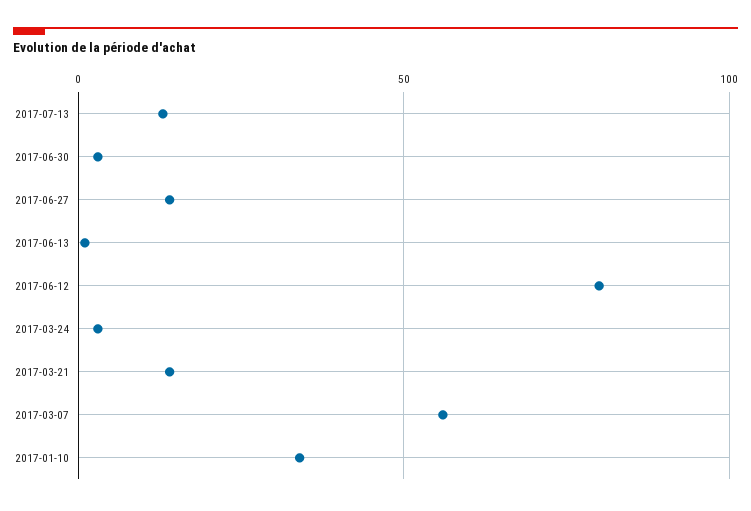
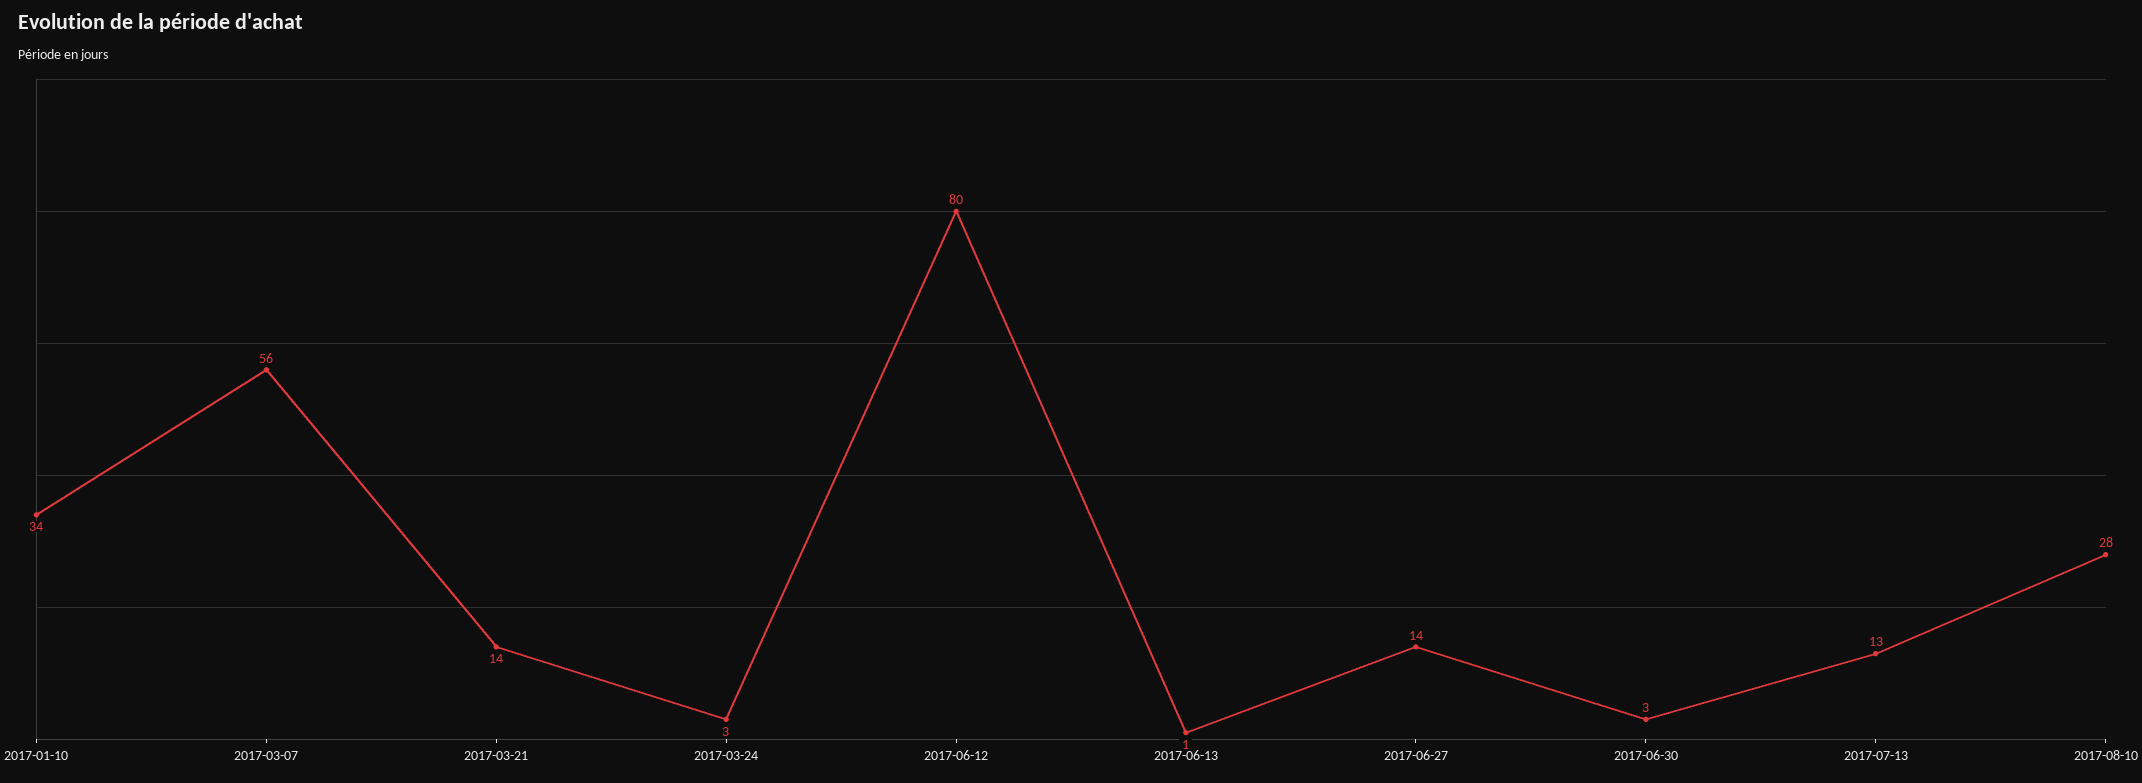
2017-08-10: none -> 28

